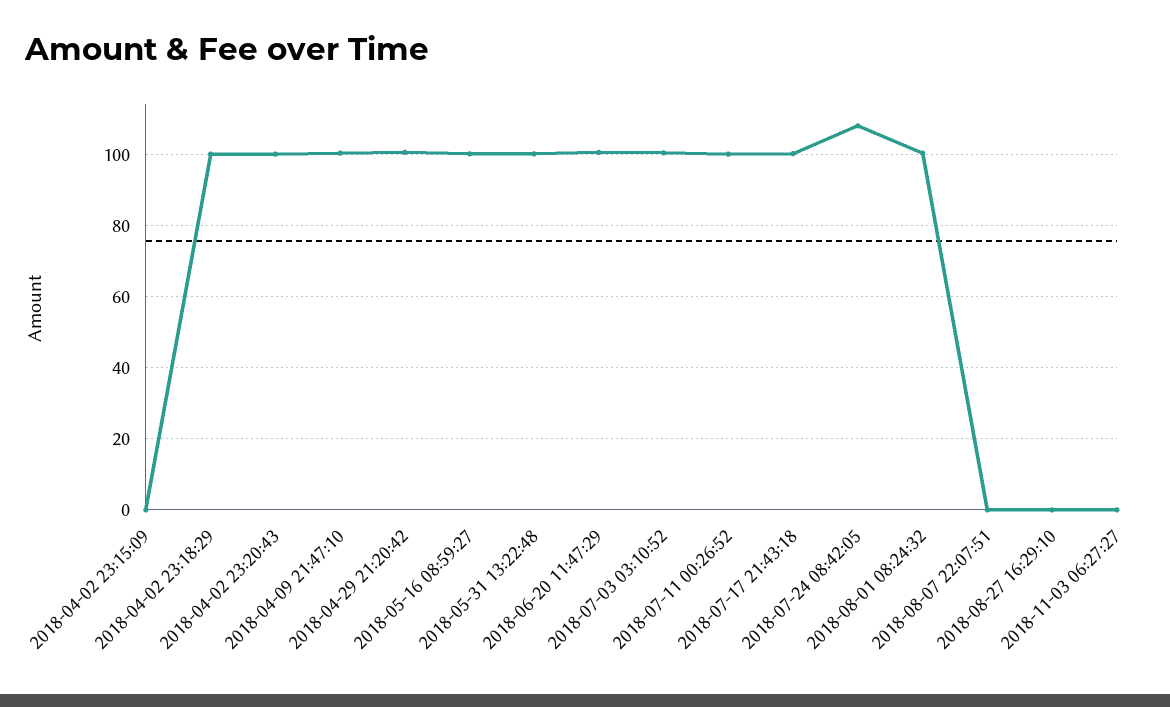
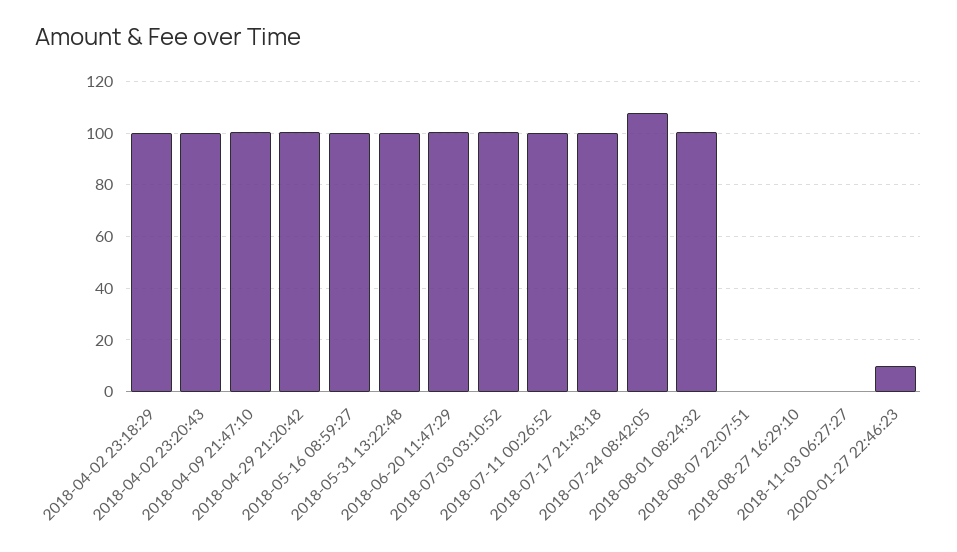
2018-04-02 23:15:09: 0 -> none
2020-01-27 22:46:23: none -> 10

